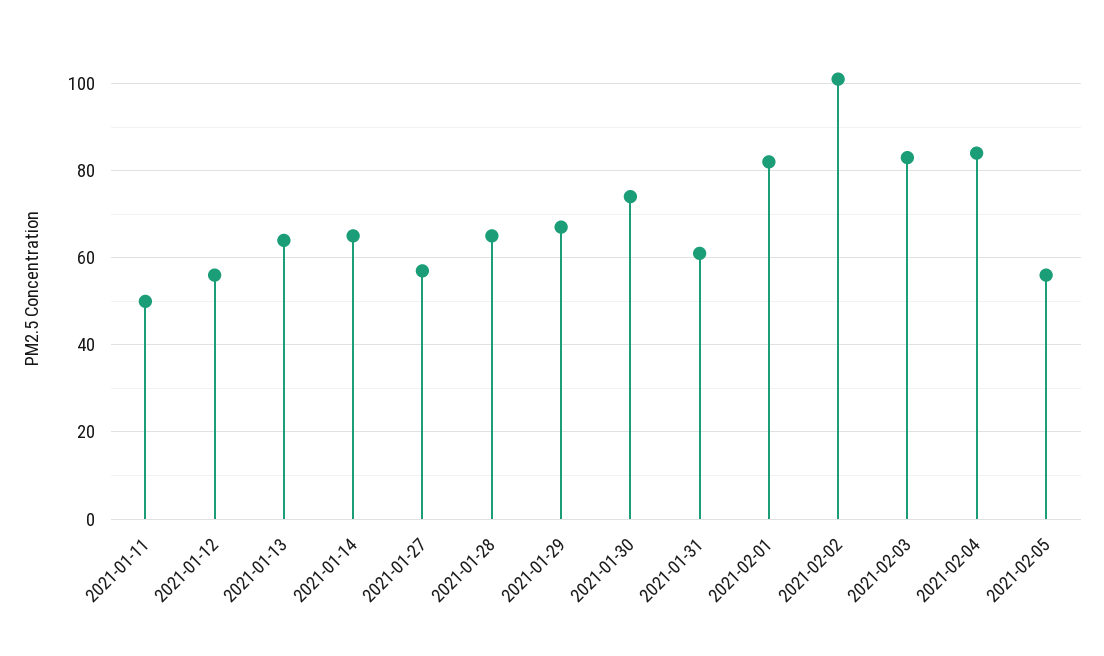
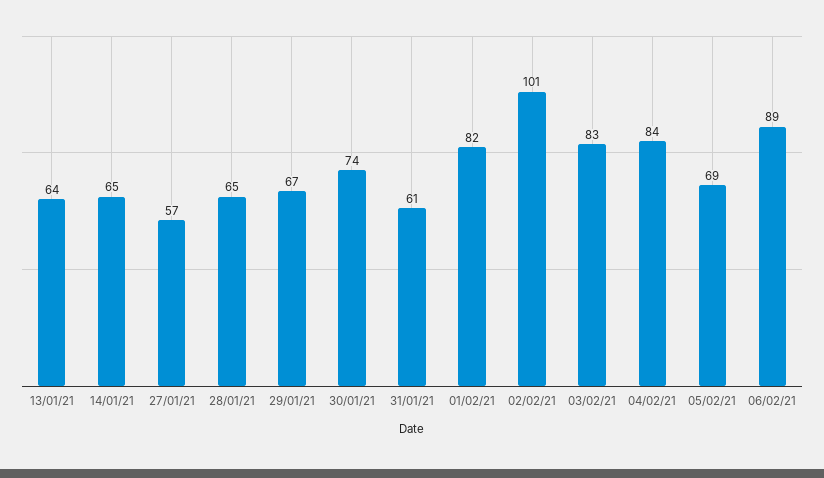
2021-01-11: 50 -> none
2021-01-12: 55 -> none
2021-02-05: 55 -> 69
06/02/21: none -> 89

